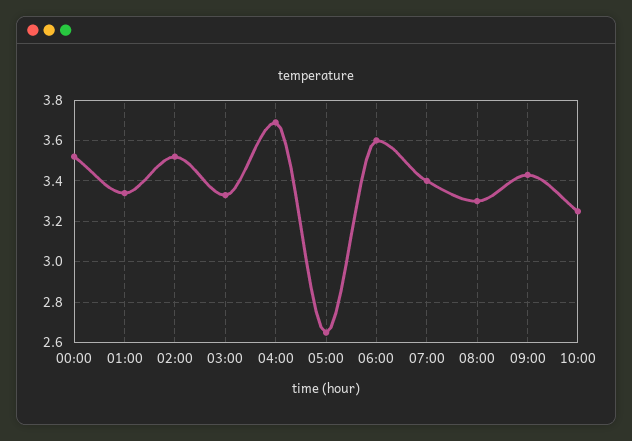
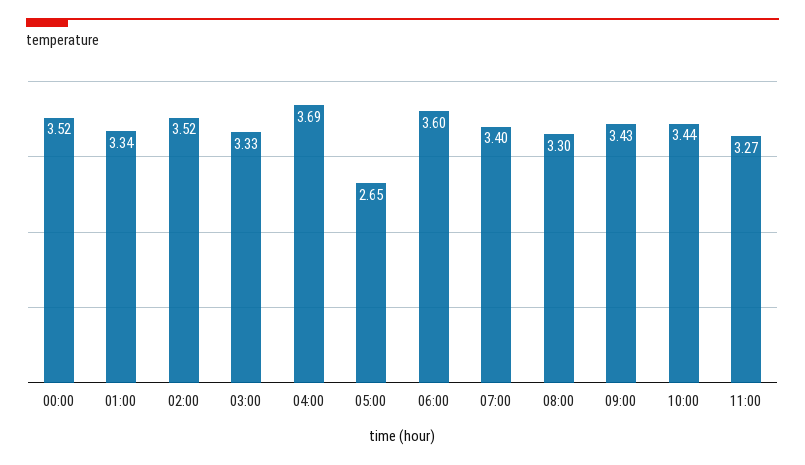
10:00: 3.25 -> 3.44
11:00: none -> 3.27

